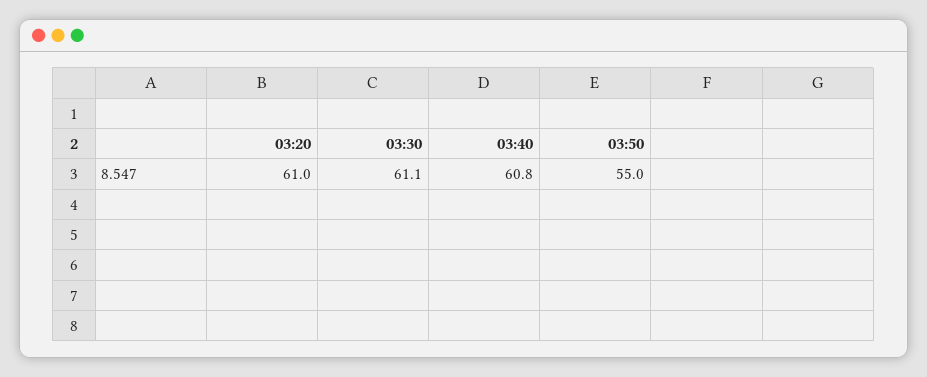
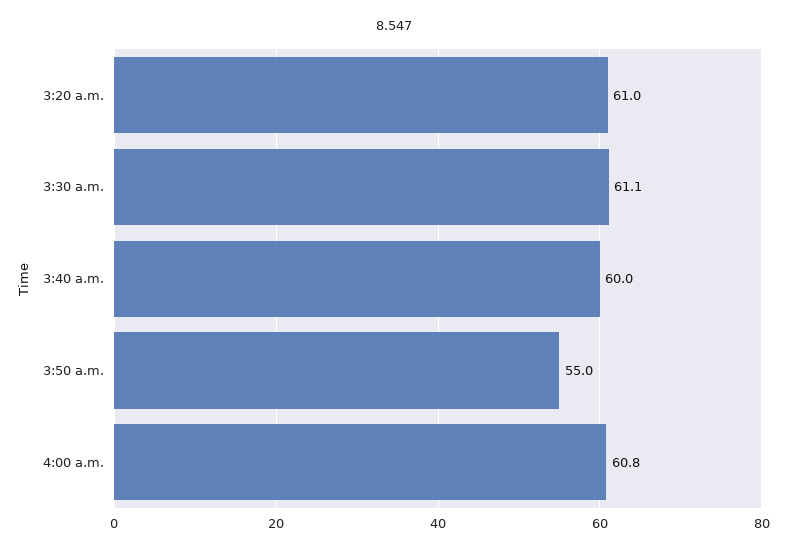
03:40: 60.8 -> 60
4:00 a.m.: none -> 60.8

